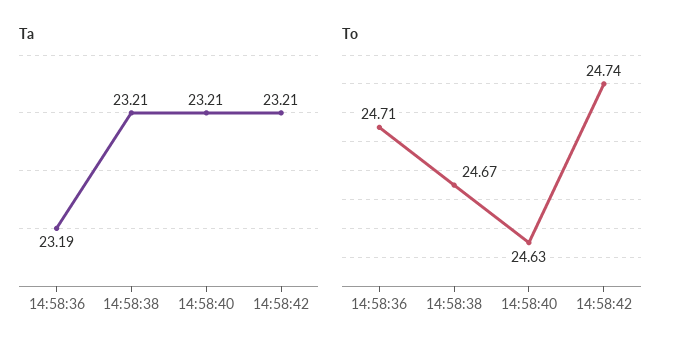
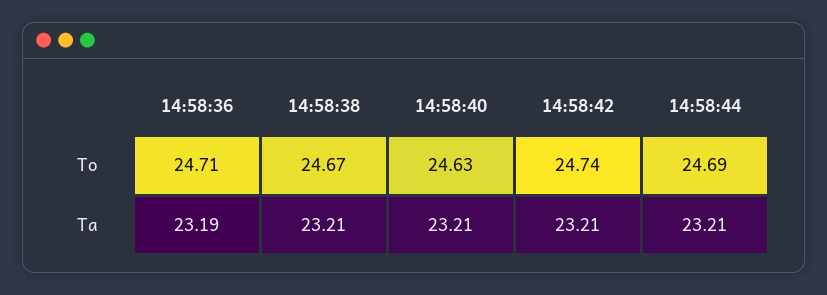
To, 14:58:44: none -> 24.69
Ta, 14:58:44: none -> 23.21

